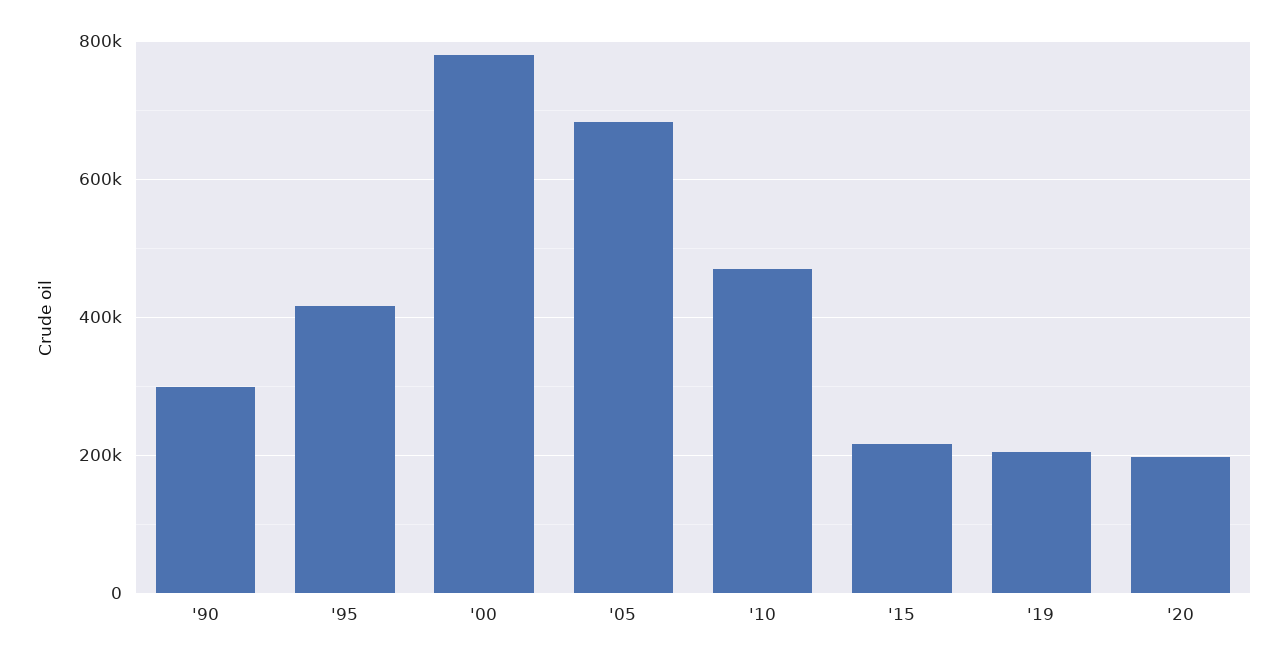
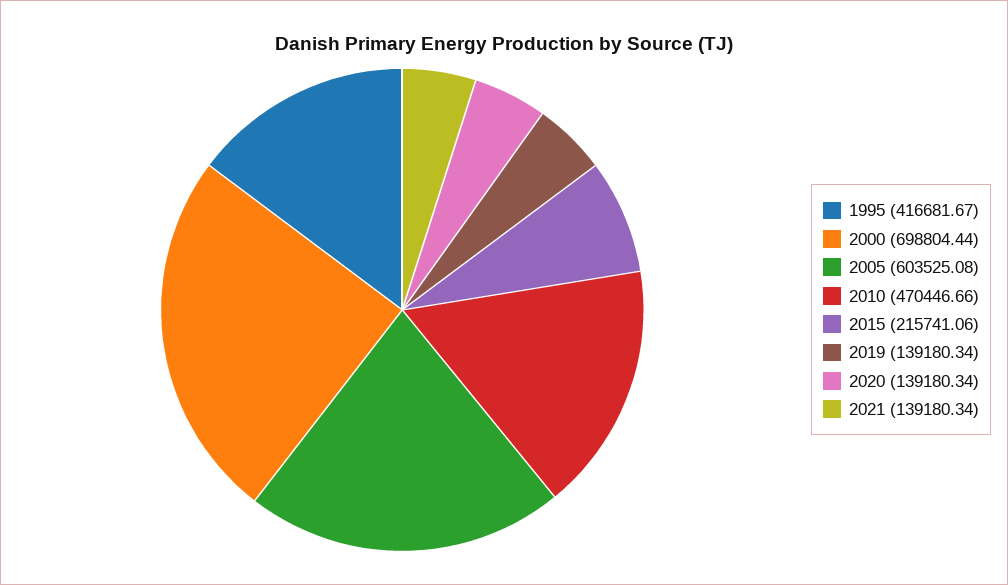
'90: 300000 -> none
'00: 780000 -> 698804.44
'05: 680000 -> 603525.08
'19: 200000 -> 139180.34
'20: 200000 -> 139180.34
2021: none -> 139180.34

